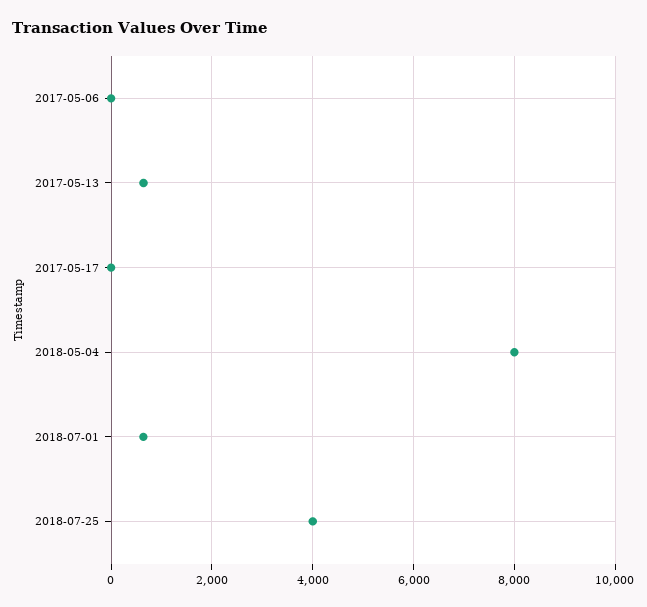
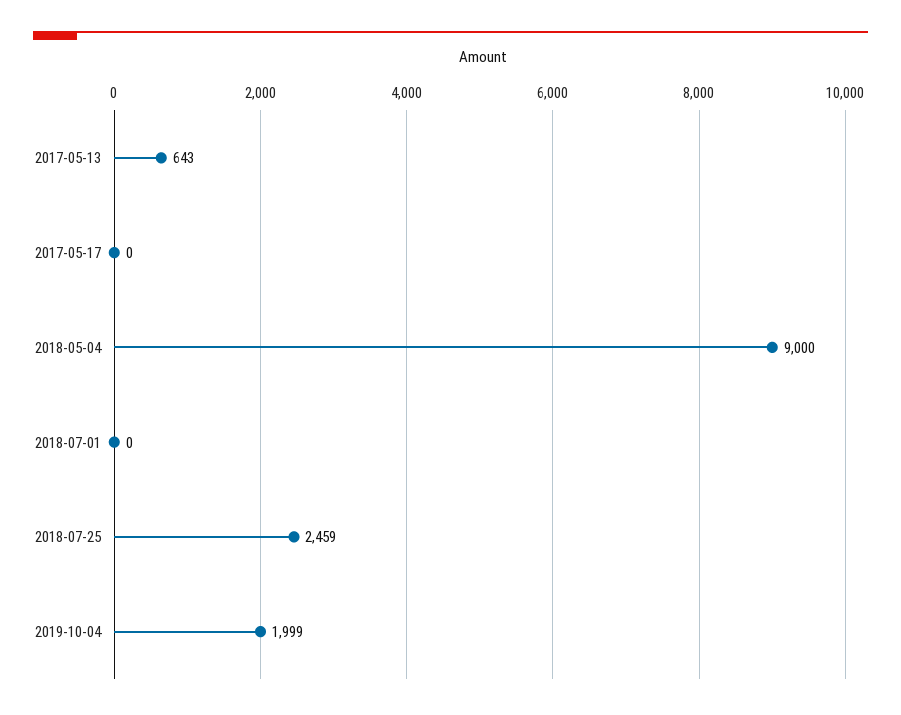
2017-05-06: 0 -> none
2018-05-04: 8000 -> 9000
2018-07-01: 600 -> 0
2018-07-25: 4000 -> 2459
2019-10-04: none -> 1999

